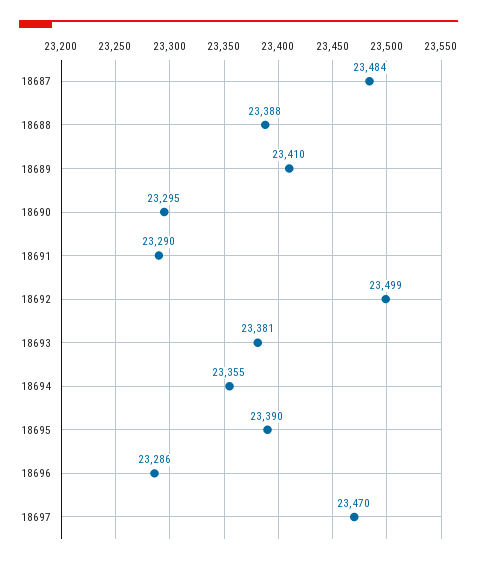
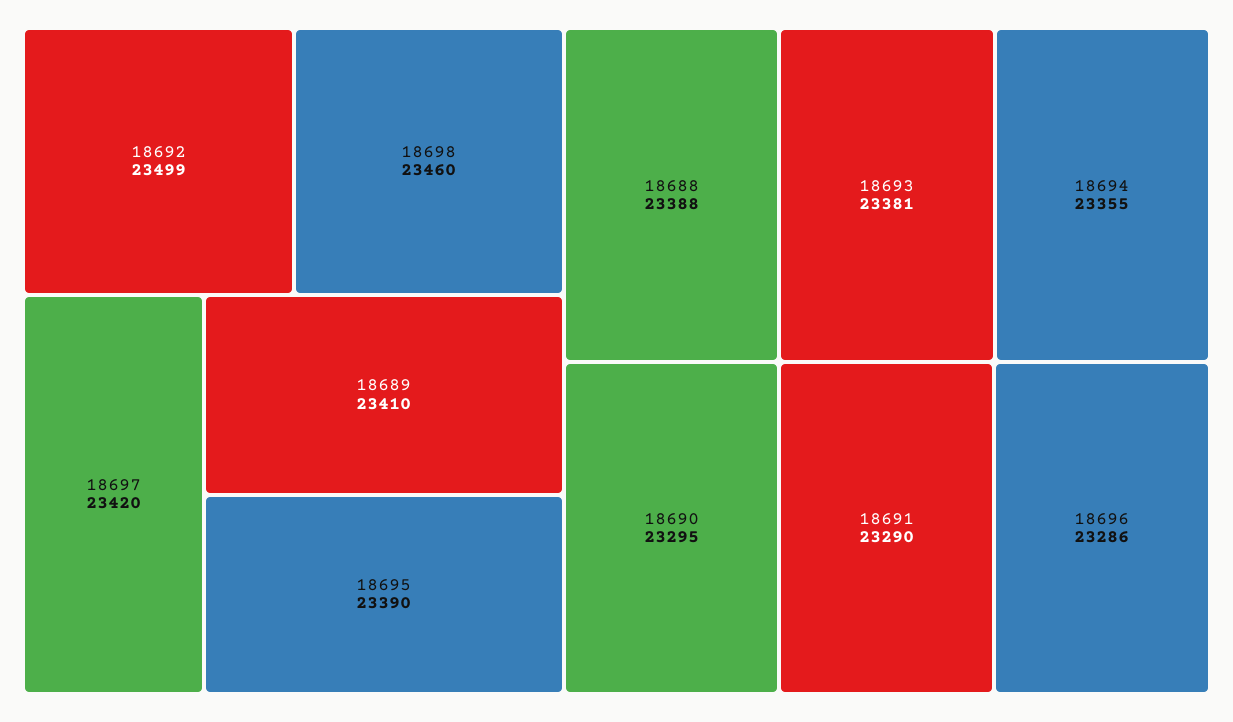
18687: 23484 -> none
18697: 23470 -> 23420
18698: none -> 23460

